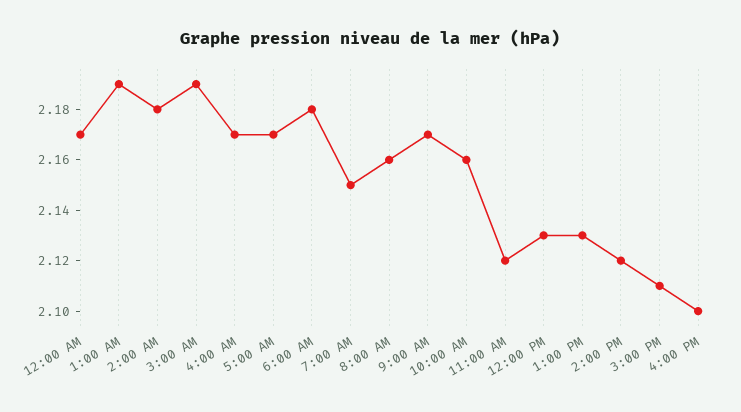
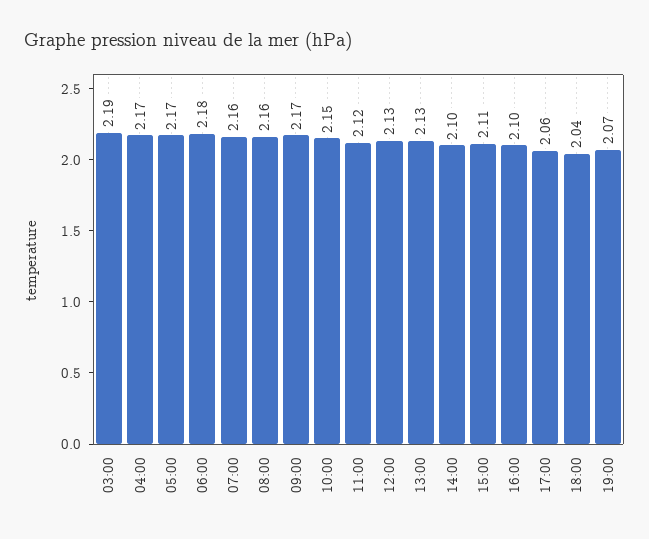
12:00 AM: 2.17 -> none
1:00 AM: 2.19 -> none
2:00 AM: 2.18 -> none
7:00 AM: 2.15 -> 2.16
10:00 AM: 2.16 -> 2.15
2:00 PM: 2.12 -> 2.1
17:00: none -> 2.06
18:00: none -> 2.04
19:00: none -> 2.07

